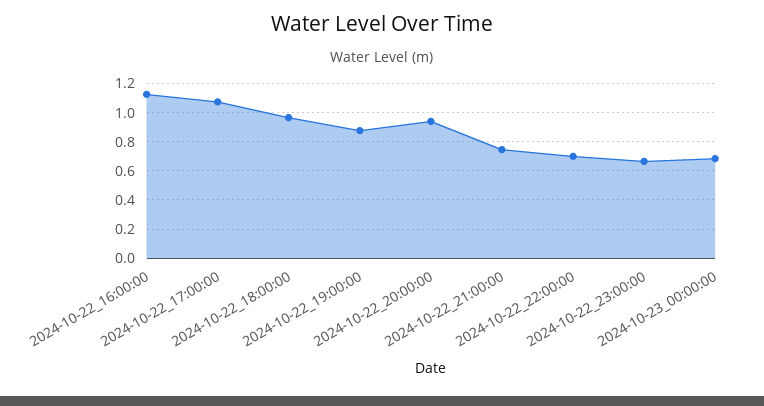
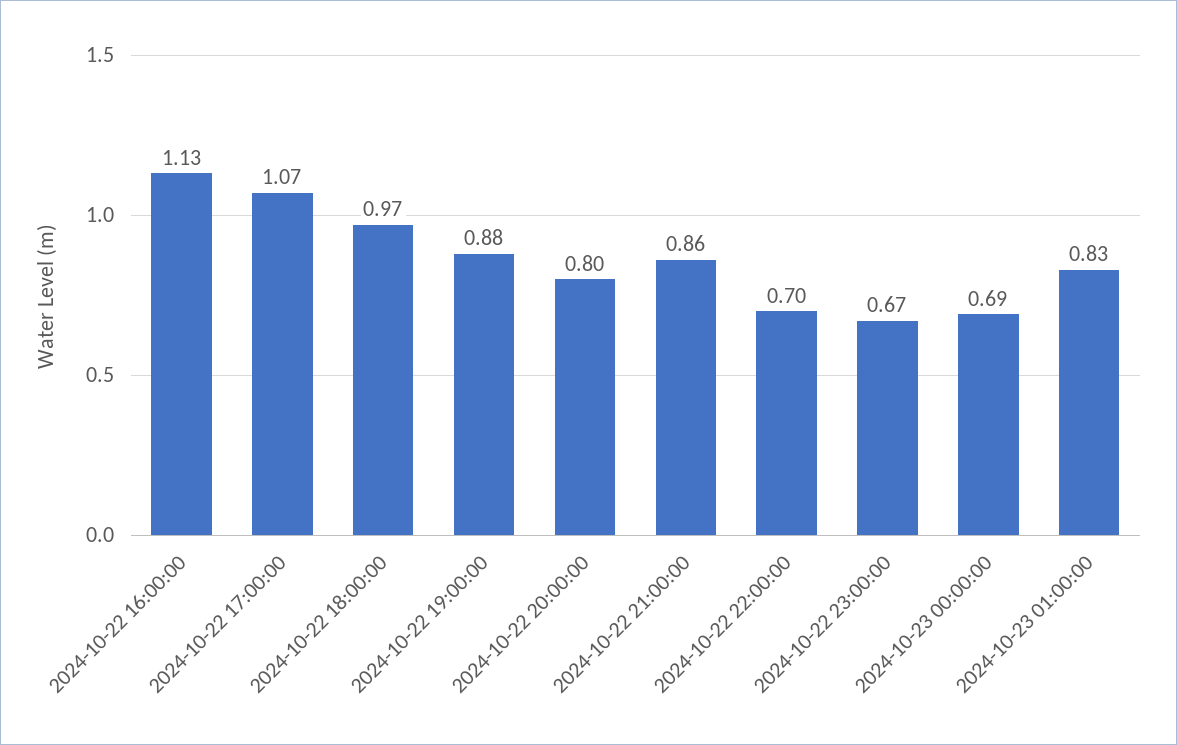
2024-10-22_20:00:00: 0.95 -> 0.8
2024-10-22_21:00:00: 0.75 -> 0.86
2024-10-23 01:00:00: none -> 0.83

